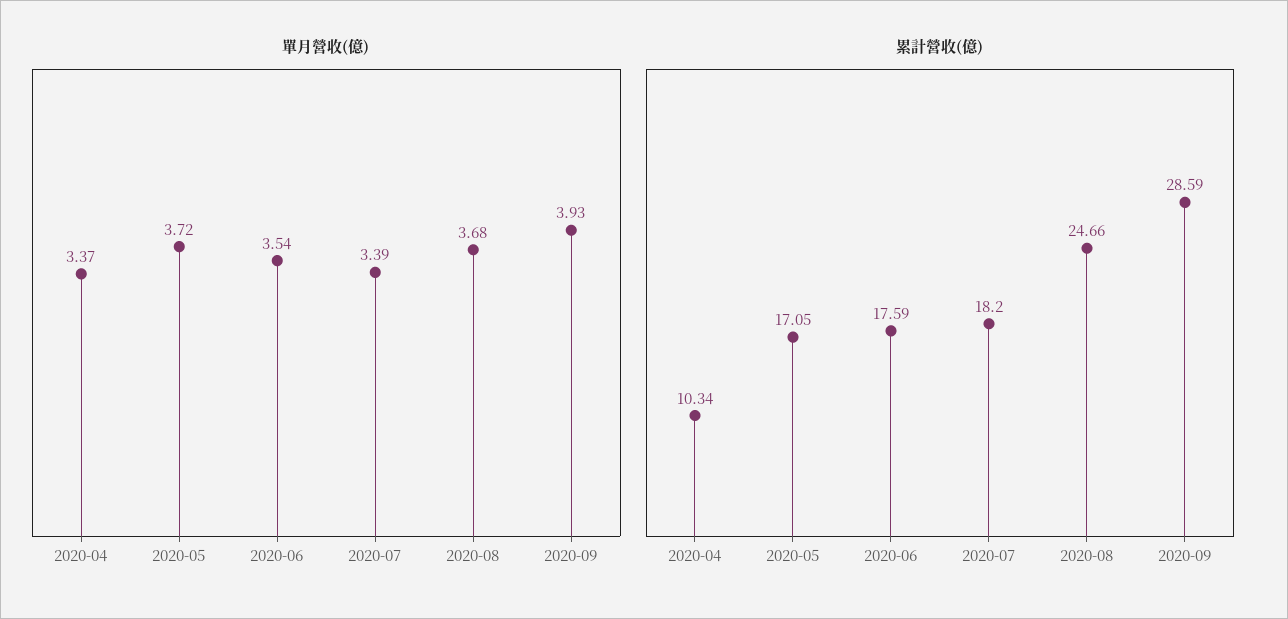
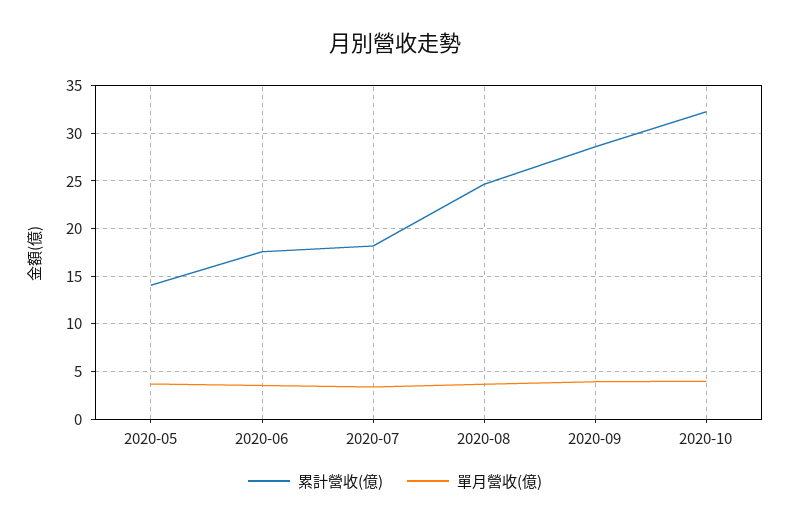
單月營收(億), 2020-04: 3.37 -> none
累計營收(億), 2020-04: 10.34 -> none
累計營收(億), 2020-05: 17.05 -> 14
累計營收(億), 2020-10: none -> 32
單月營收(億), 2020-10: none -> 4

